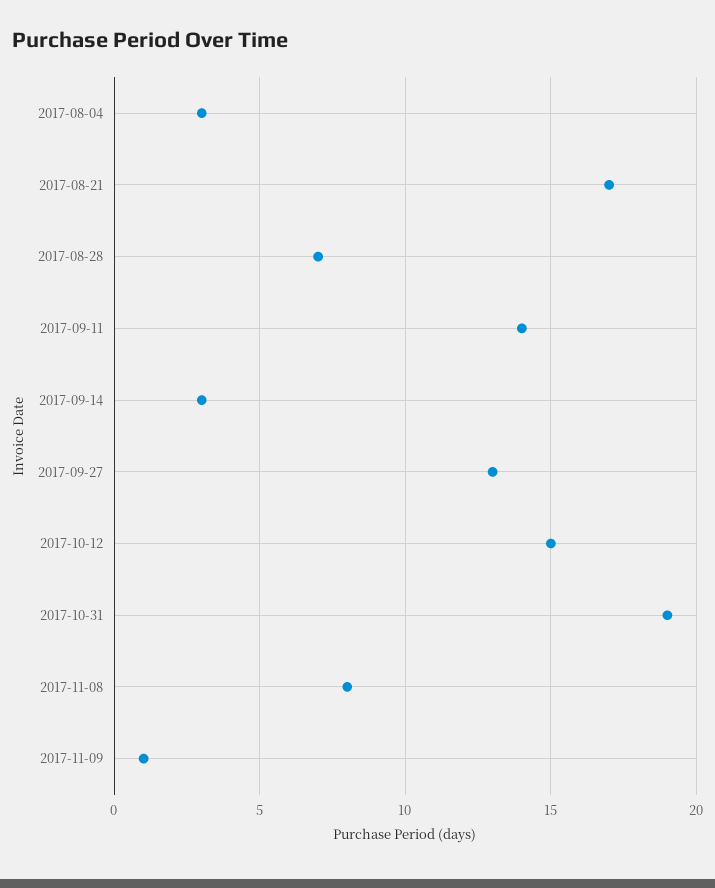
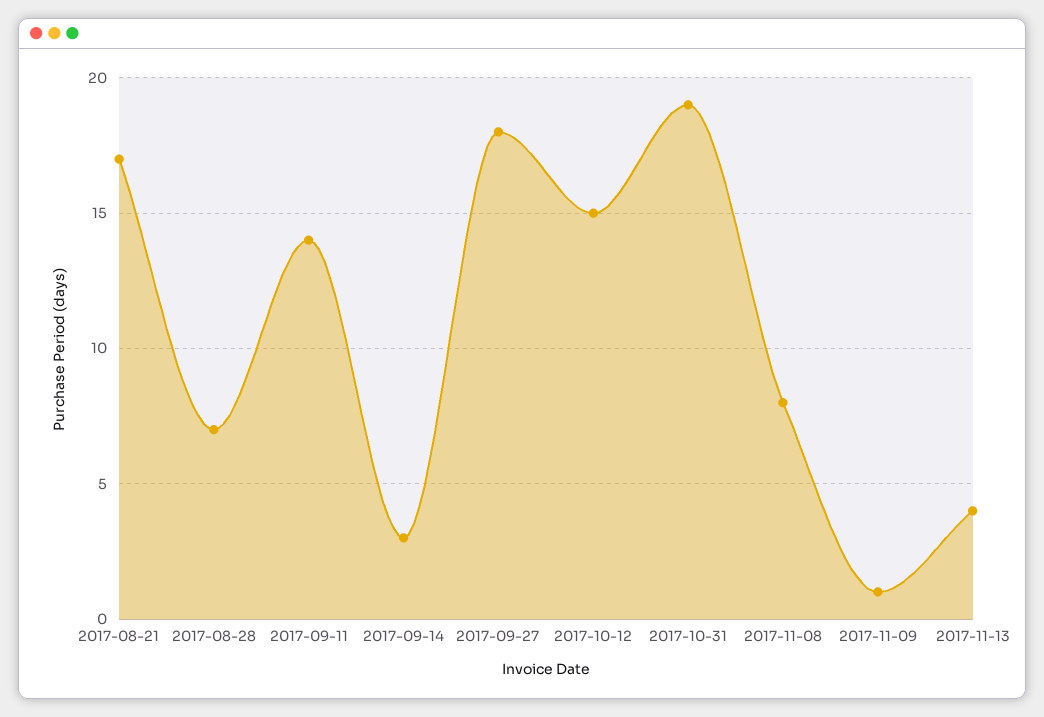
2017-08-04: 3 -> none
2017-09-27: 13 -> 18
2017-11-13: none -> 4

